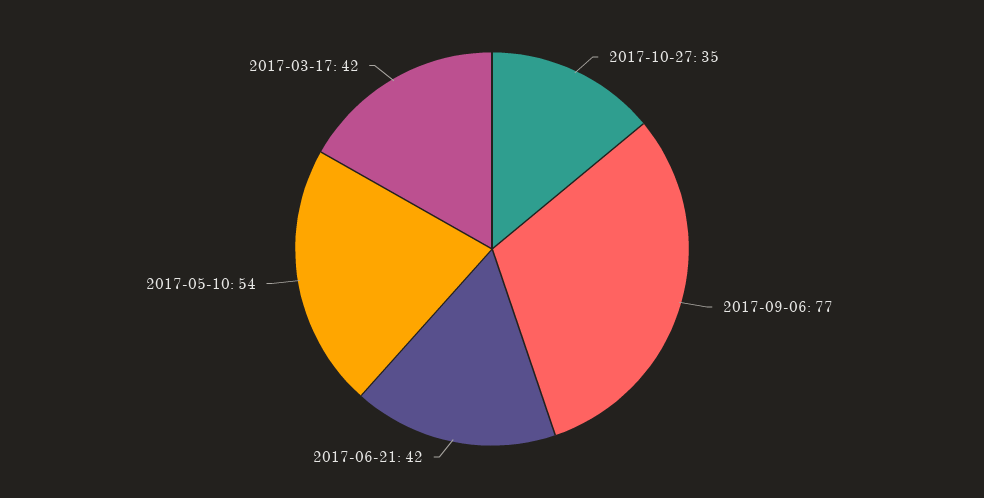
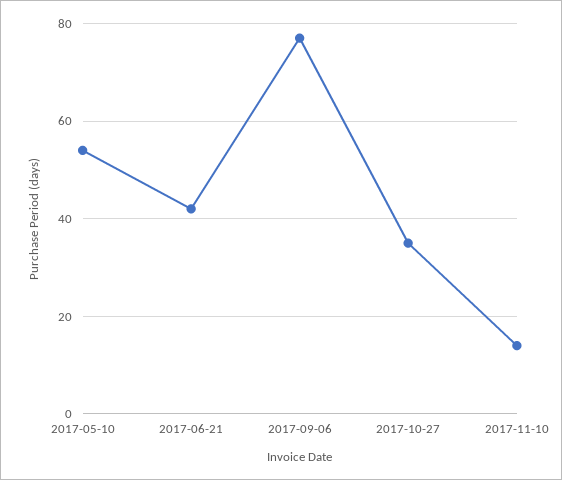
2017-03-17: 42 -> none
2017-11-10: none -> 15

